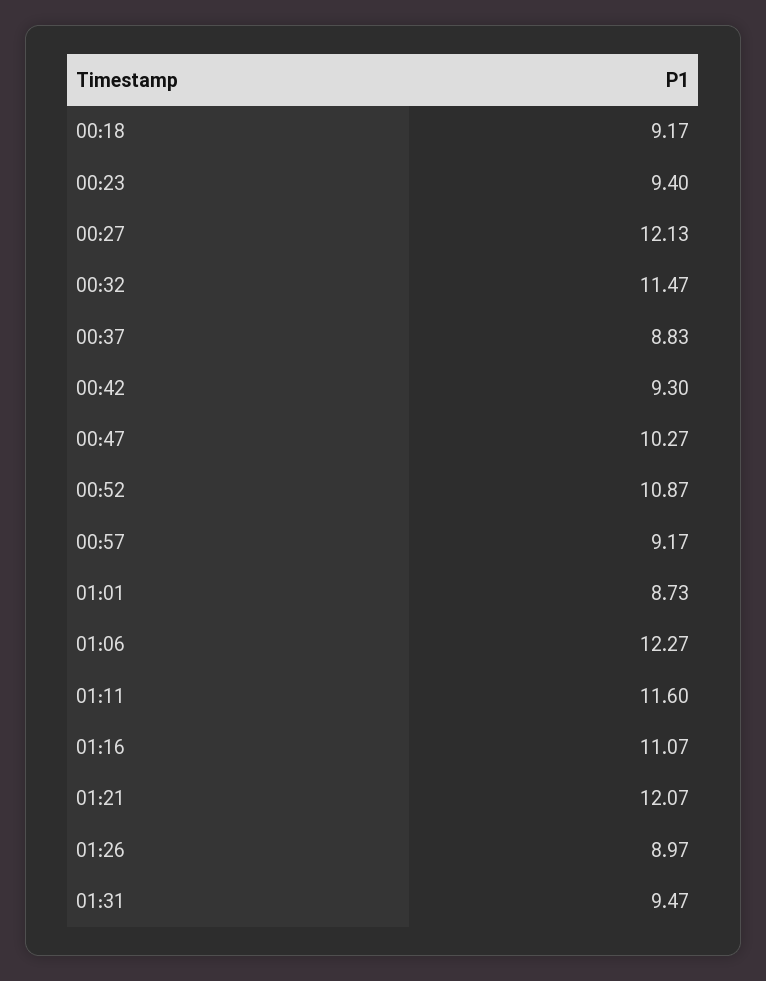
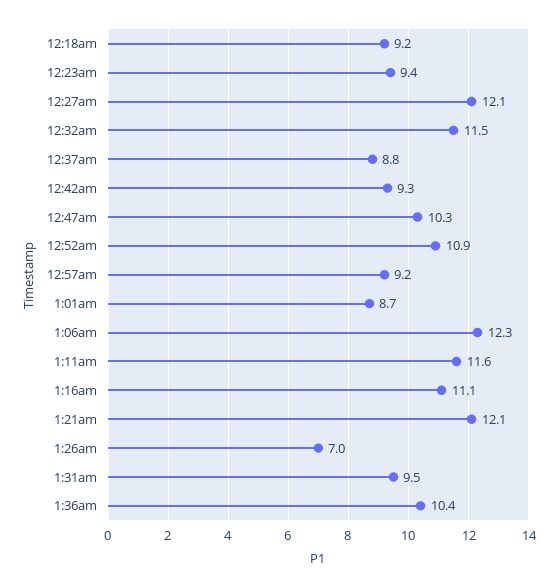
01:26: 8.97 -> 7
1:36am: none -> 10.4

